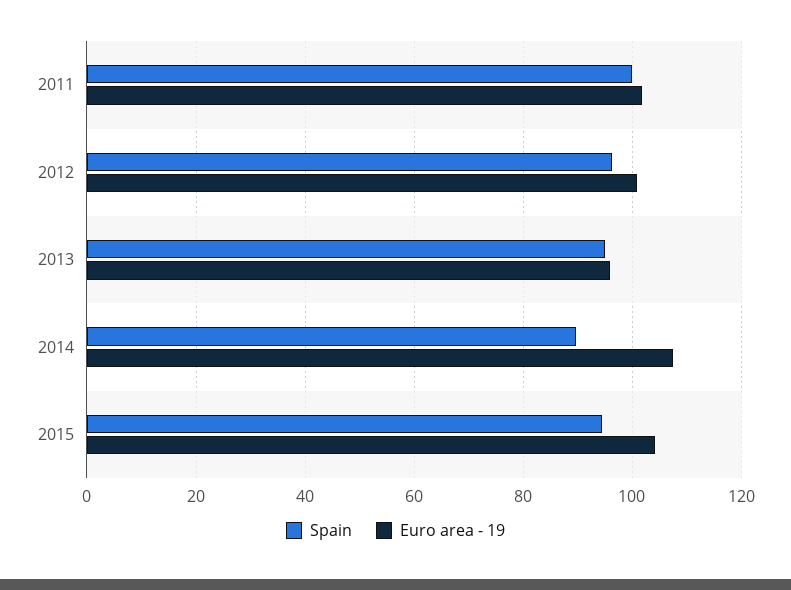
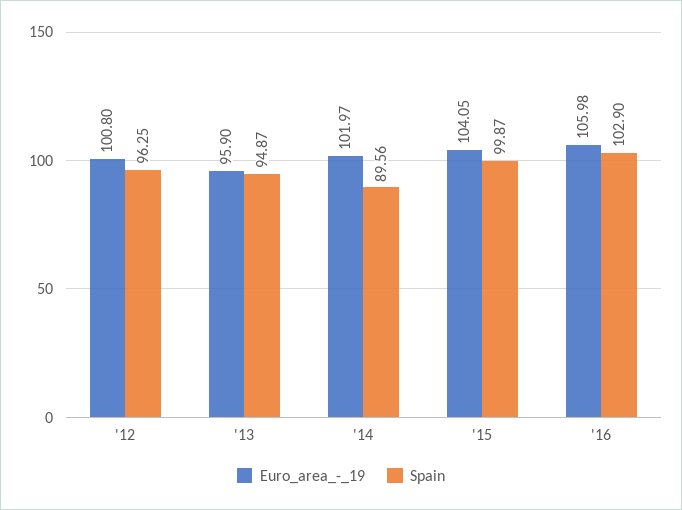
Spain, 2011: 100 -> none
Euro area - 19, 2011: 102 -> none
Euro area - 19, 2014: 108 -> 101.97
Spain, 2015: 94 -> 99.87
Euro area - 19, '16: none -> 105.98
Spain, '16: none -> 102.9

